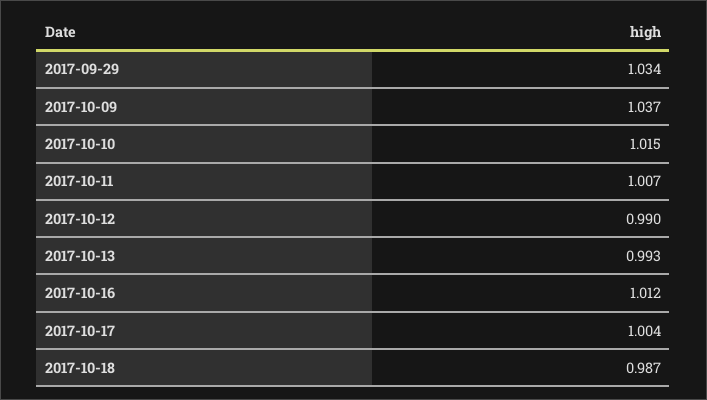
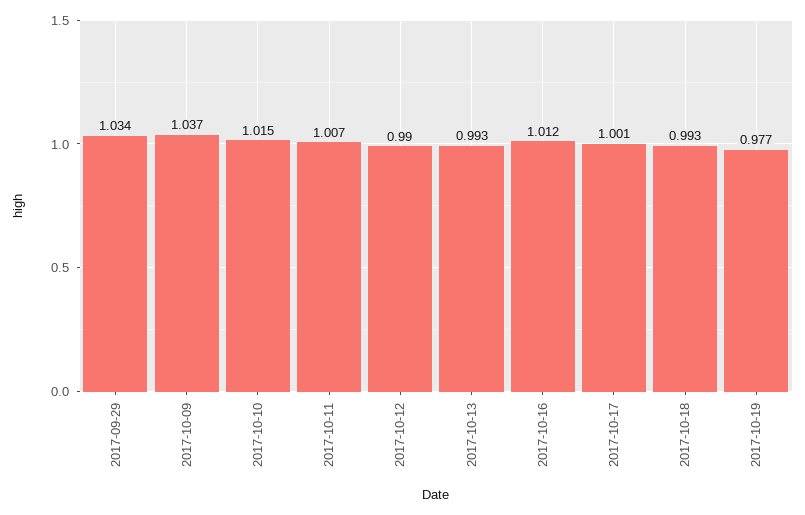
2017-10-17: 1.004 -> 1.001
2017-10-18: 0.987 -> 0.993
2017-10-19: none -> 0.977

